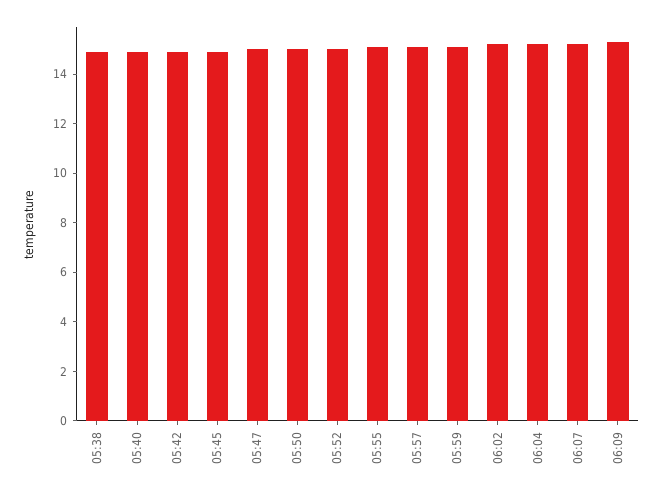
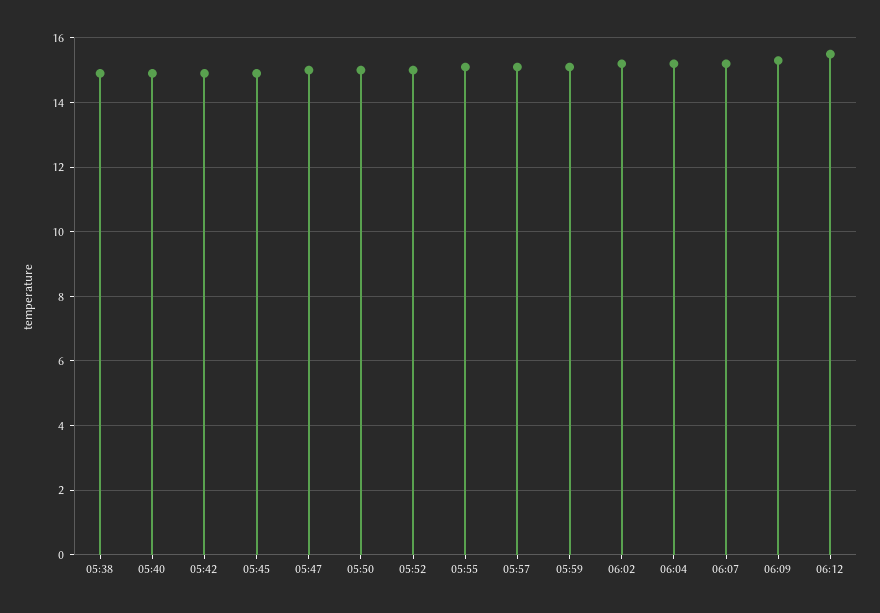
06:12: none -> 15.5

